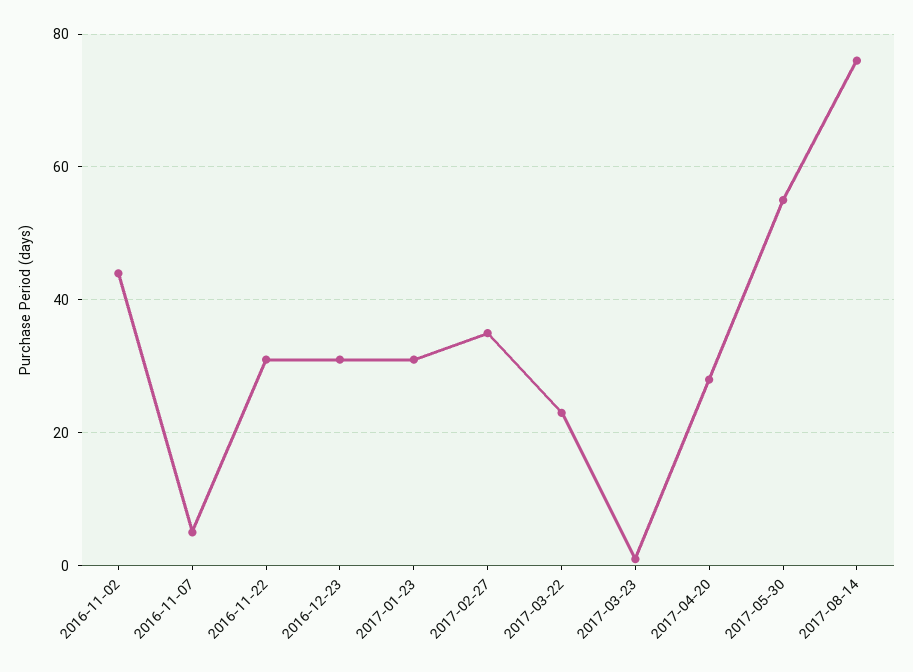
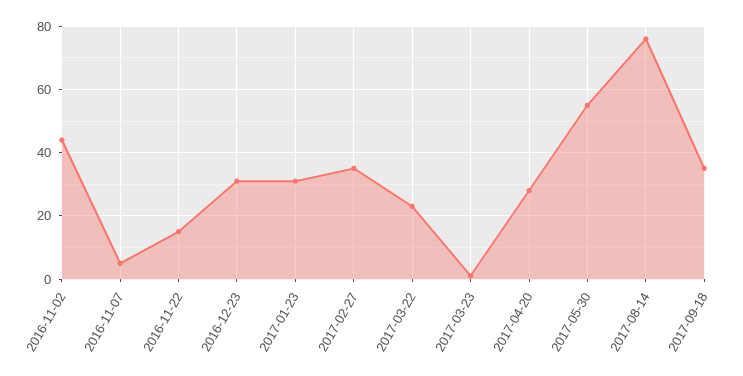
2016-11-22: 30 -> 15
2017-09-18: none -> 35

